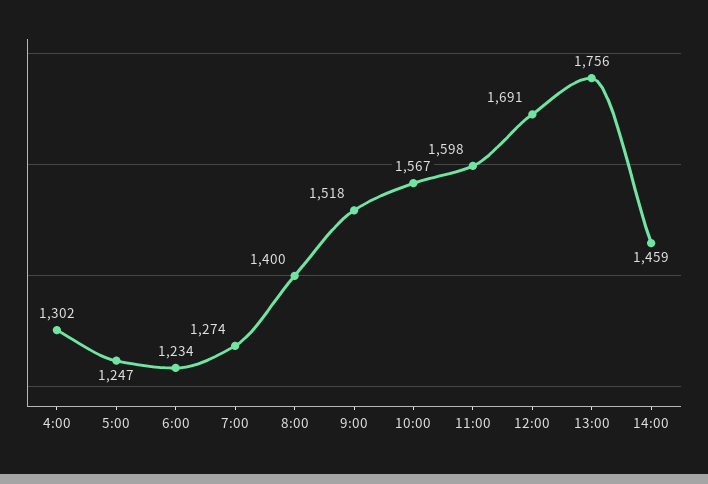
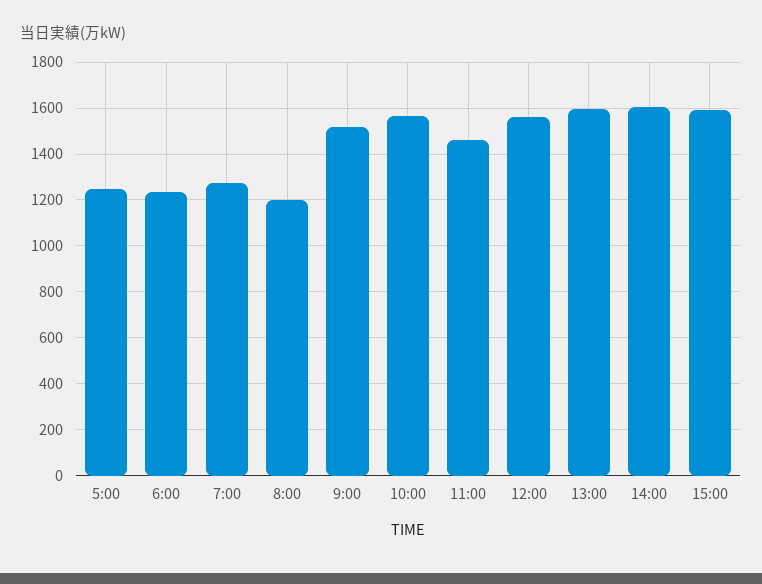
4:00: 1302 -> none
8:00: 1400 -> 1200
11:00: 1598 -> 1450
12:00: 1691 -> 1550
13:00: 1756 -> 1600
14:00: 1459 -> 1600
15:00: none -> 1600

